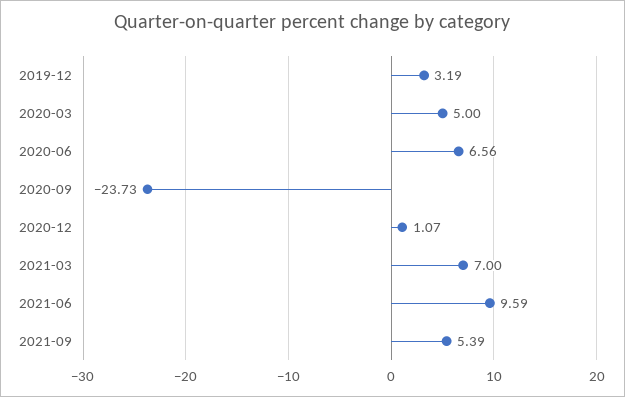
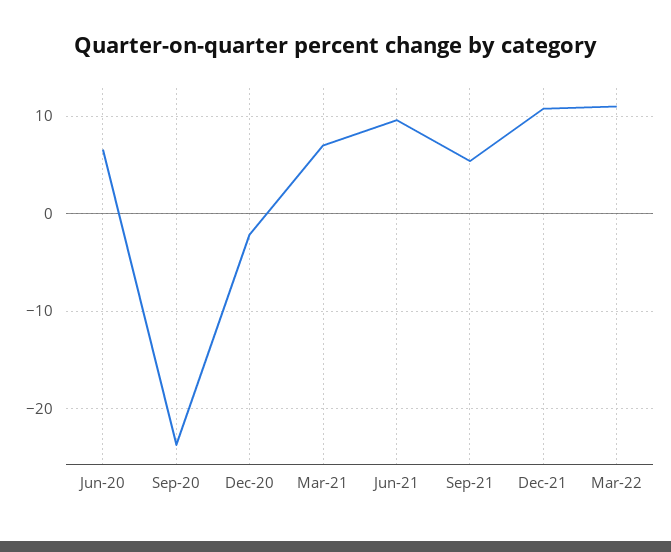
2019-12: 3.19 -> none
2020-03: 5 -> none
2020-12: 1.07 -> -2
Dec-21: none -> 11
Mar-22: none -> 11

